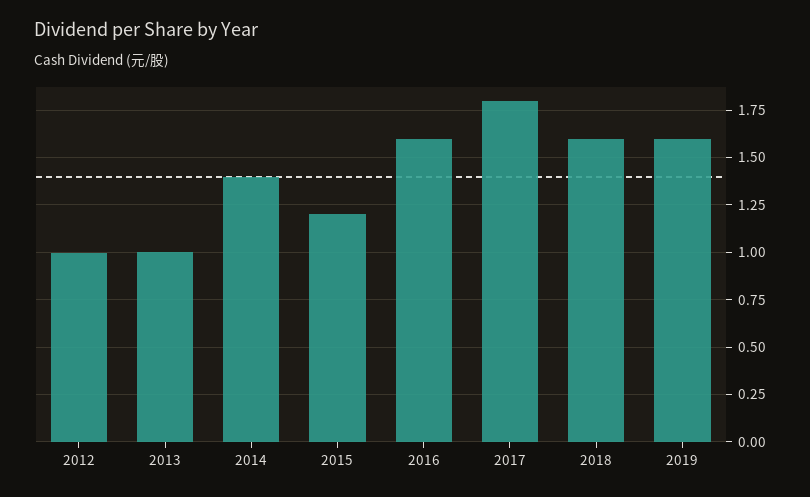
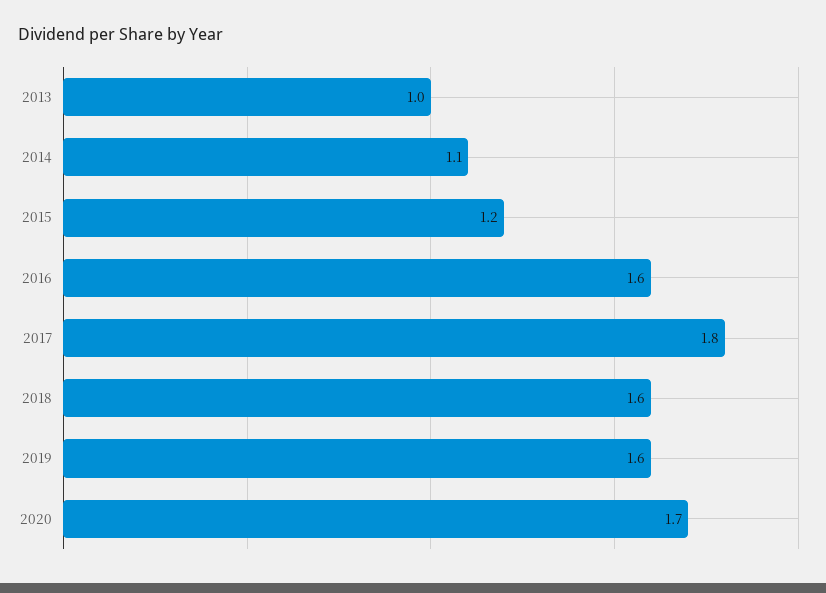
2012: 1 -> none
2014: 1.4 -> 1.1
2020: none -> 1.7

